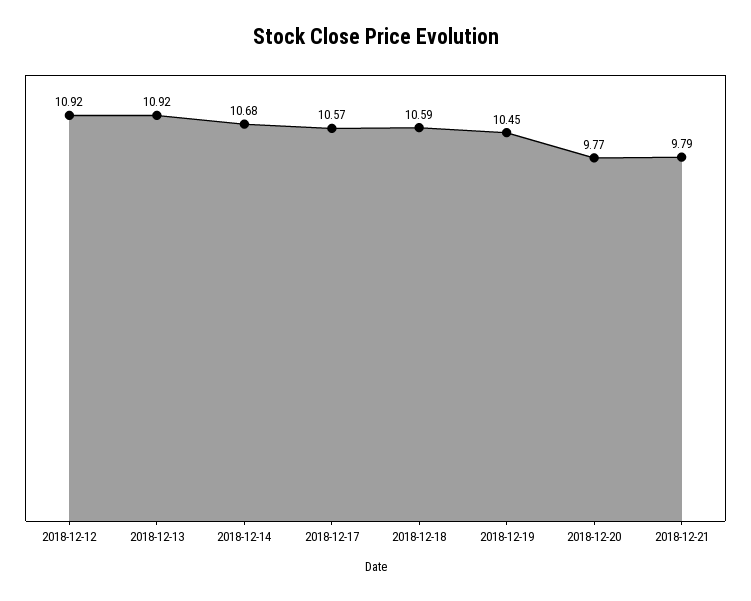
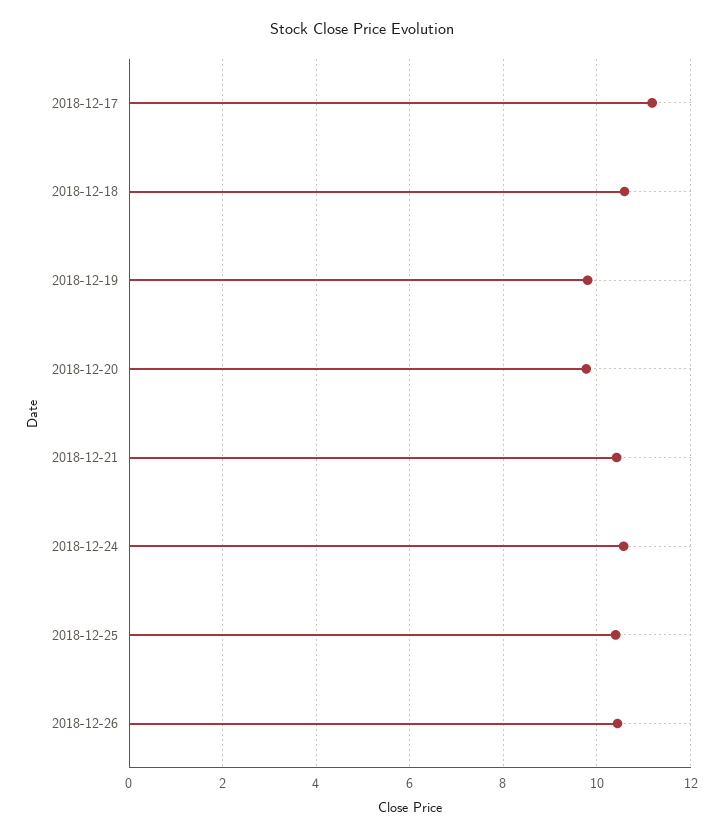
2018-12-12: 10.92 -> none
2018-12-13: 10.92 -> none
2018-12-14: 10.68 -> none
2018-12-17: 10.57 -> 11.2
2018-12-19: 10.45 -> 9.8
2018-12-21: 9.79 -> 10.4
2018-12-24: none -> 10.6
2018-12-25: none -> 10.4
2018-12-26: none -> 10.4

